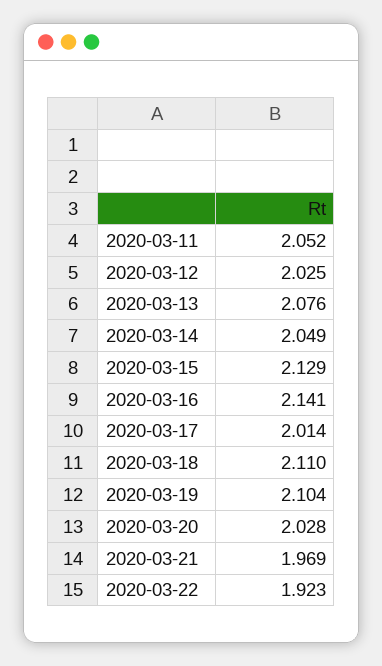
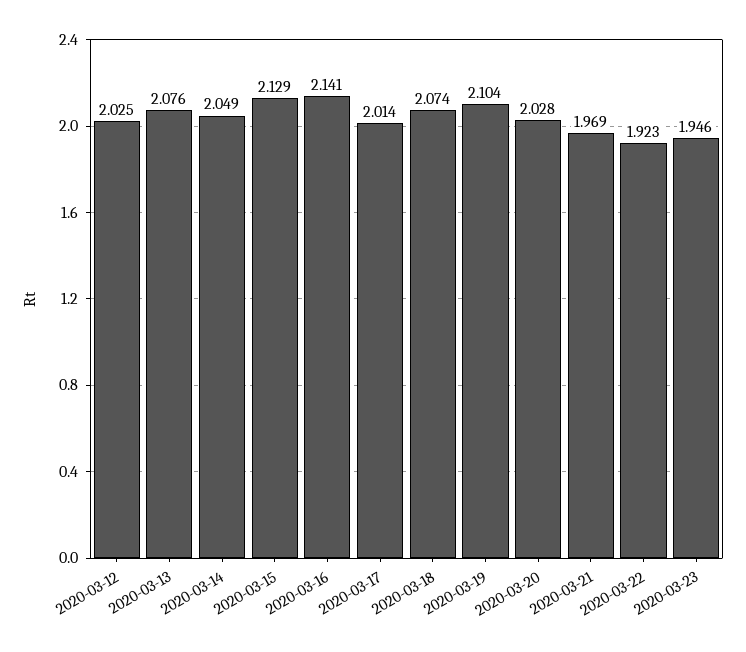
2020-03-11: 2.052 -> none
2020-03-18: 2.11 -> 2.074
2020-03-23: none -> 1.946

